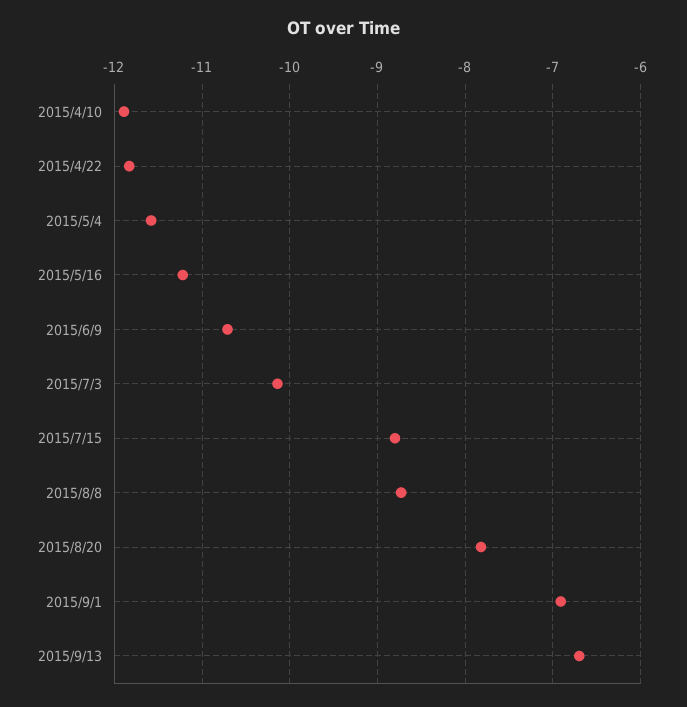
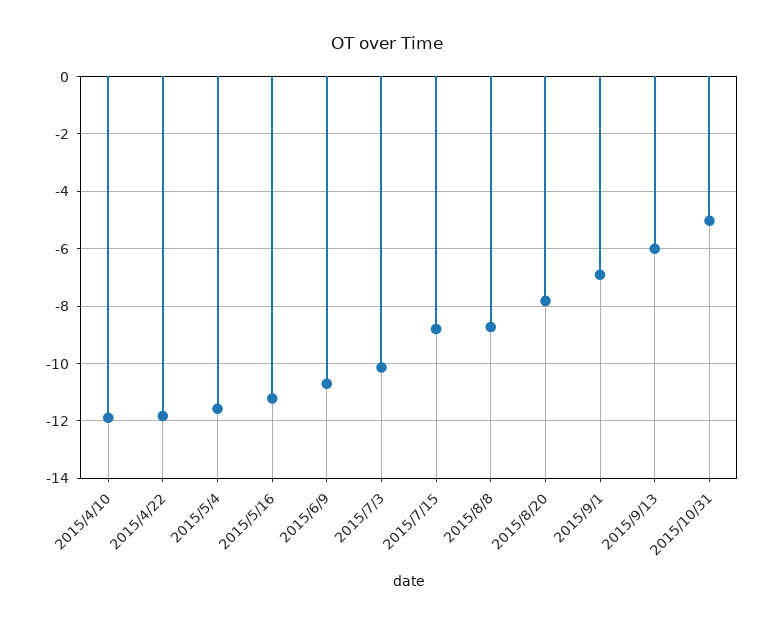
2015/9/13: -6.7 -> -6
2015/10/31: none -> -5

